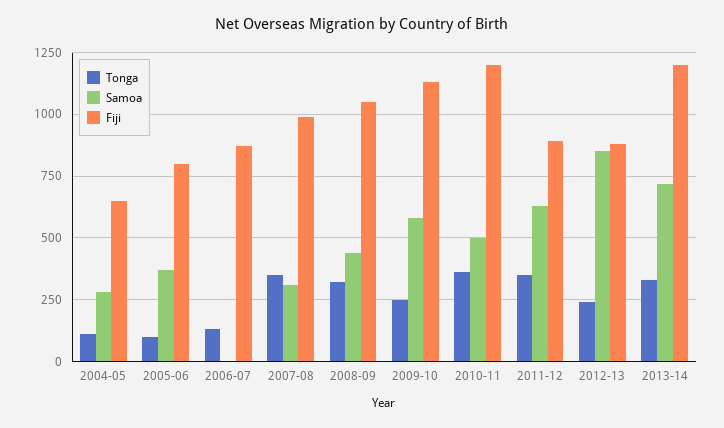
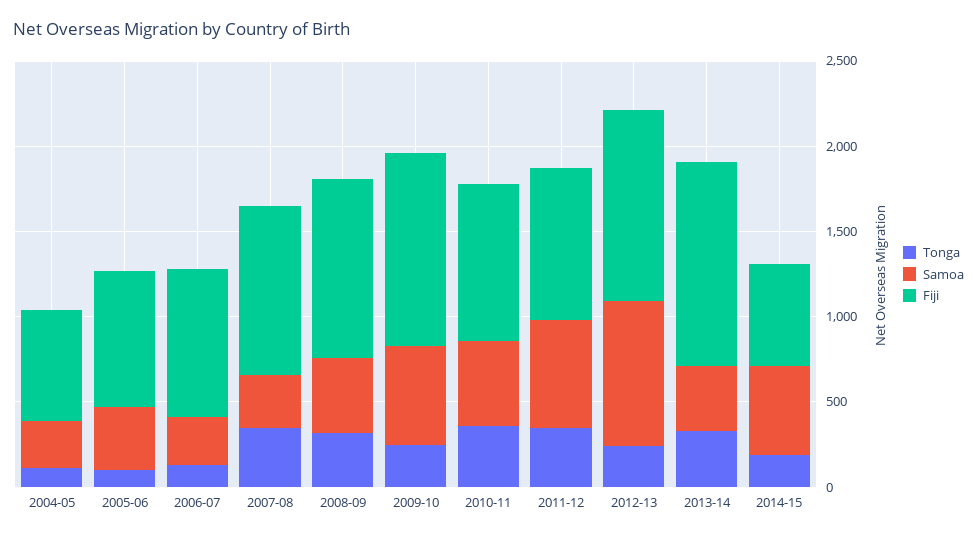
Samoa, 2006-07: 0 -> 300
Fiji, 2010-11: 1200 -> 900
Fiji, 2012-13: 875 -> 1100
Samoa, 2013-14: 725 -> 400
Tonga, 2014-15: none -> 200
Samoa, 2014-15: none -> 500
Fiji, 2014-15: none -> 600

